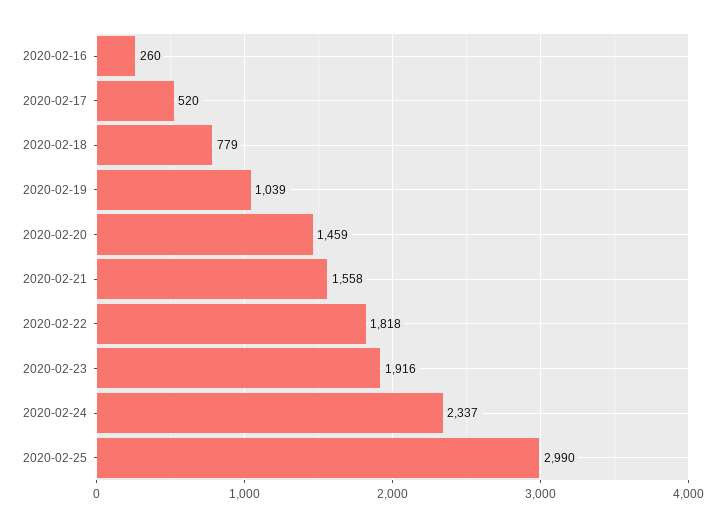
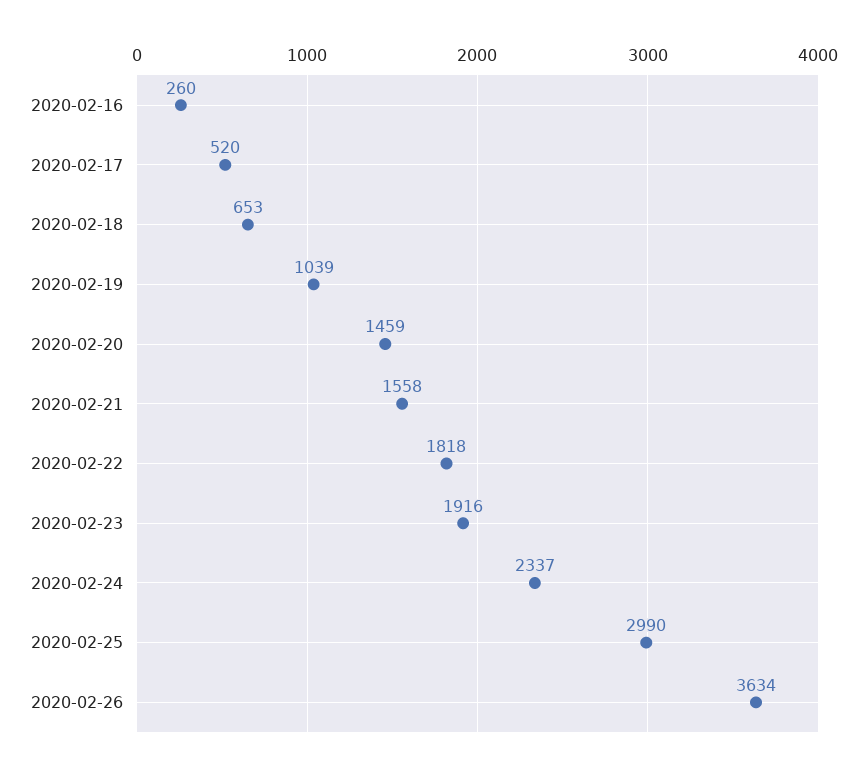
2020-02-18: 779 -> 653
2020-02-26: none -> 3634

